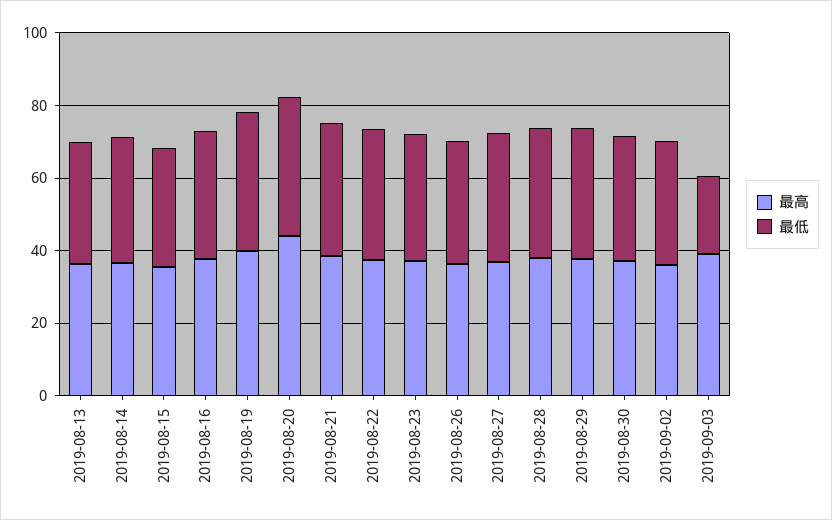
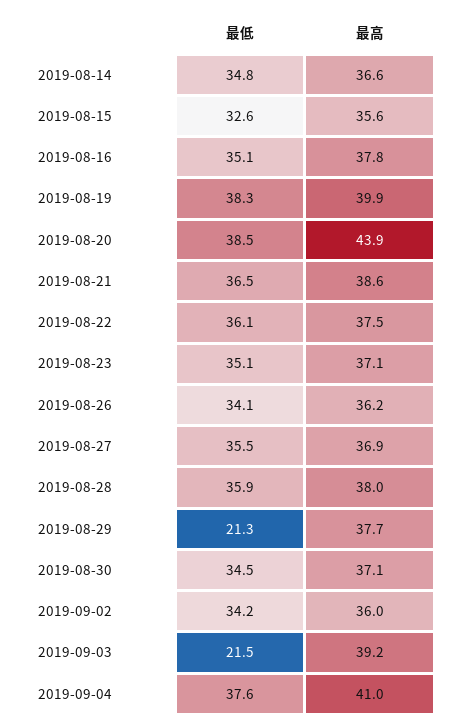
最高, 2019-08-13: 35 -> none
最低, 2019-08-13: 35 -> none
最低, 2019-08-29: 35 -> 21.3
最低, 2019-09-04: none -> 37.6
最高, 2019-09-04: none -> 41

